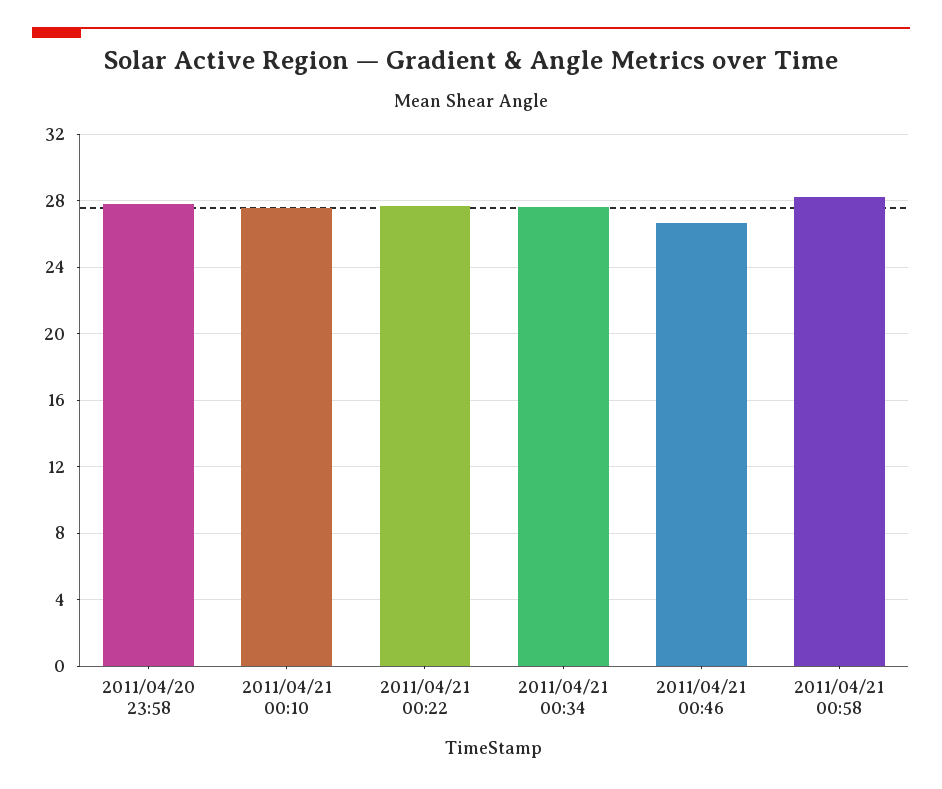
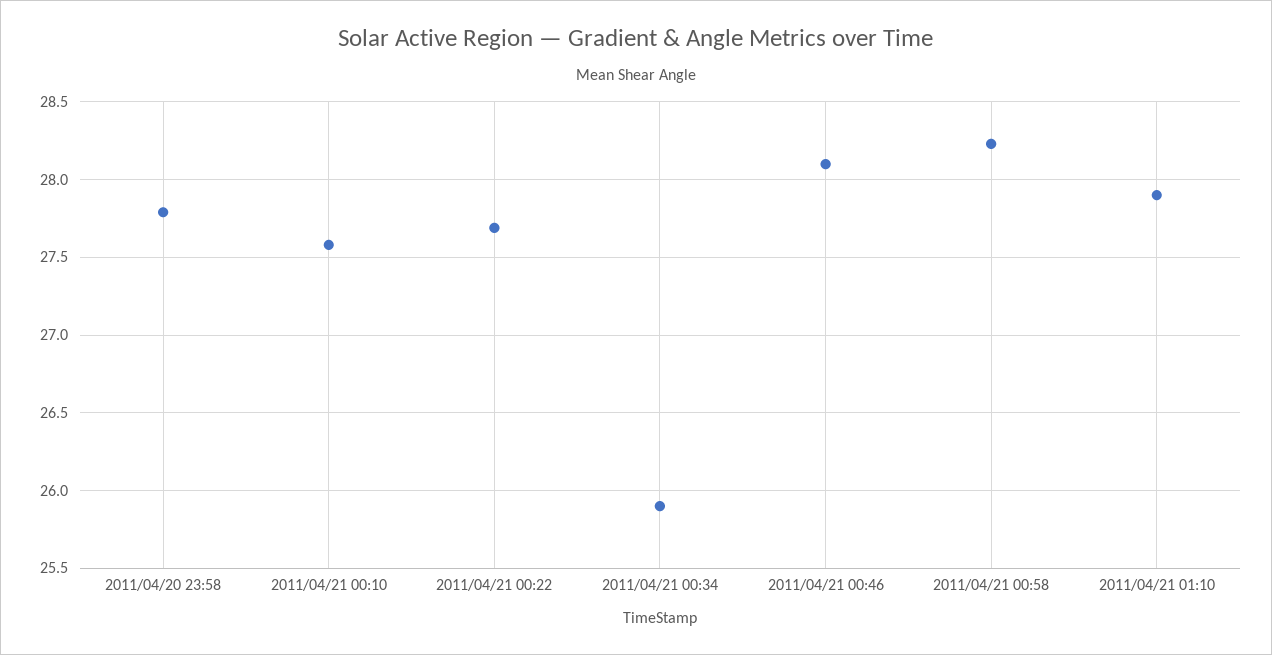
2011/04/21 00:34: 27.5 -> 25.9
2011/04/21 00:46: 26.5 -> 28.1
2011/04/21 01:10: none -> 27.9

